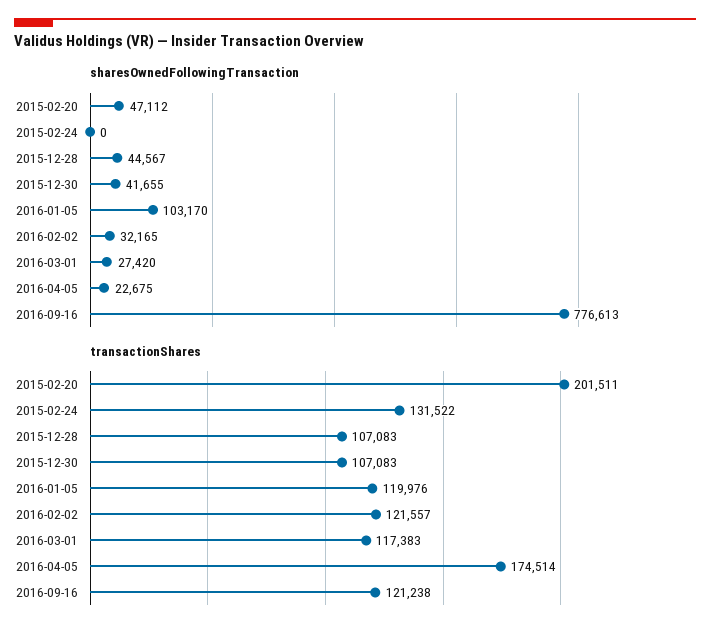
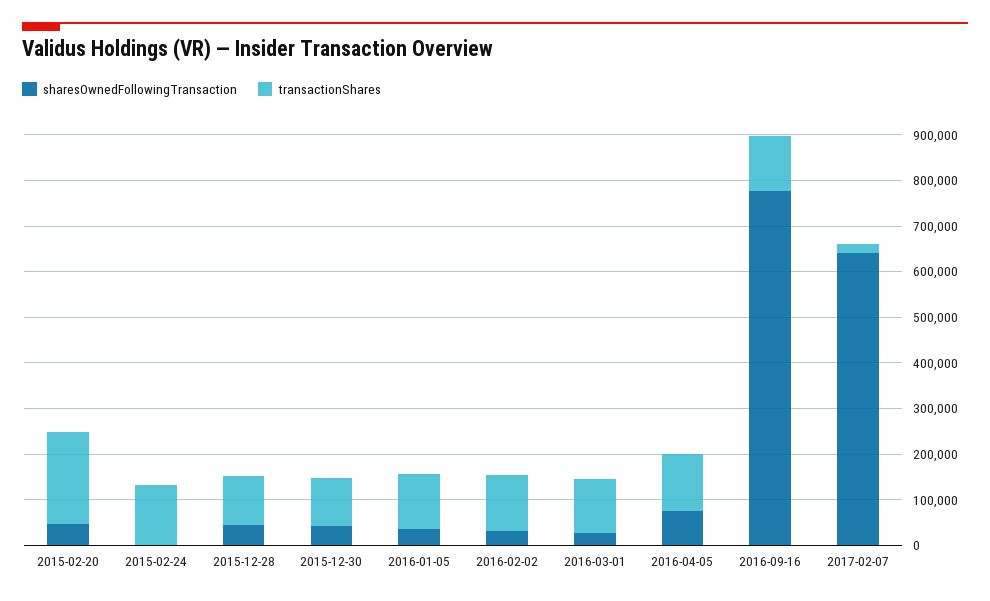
sharesOwnedFollowingTransaction, 2016-01-05: 103170 -> 40000
sharesOwnedFollowingTransaction, 2016-04-05: 22675 -> 80000
transactionShares, 2016-04-05: 174514 -> 120000
sharesOwnedFollowingTransaction, 2017-02-07: none -> 640000
transactionShares, 2017-02-07: none -> 20000

